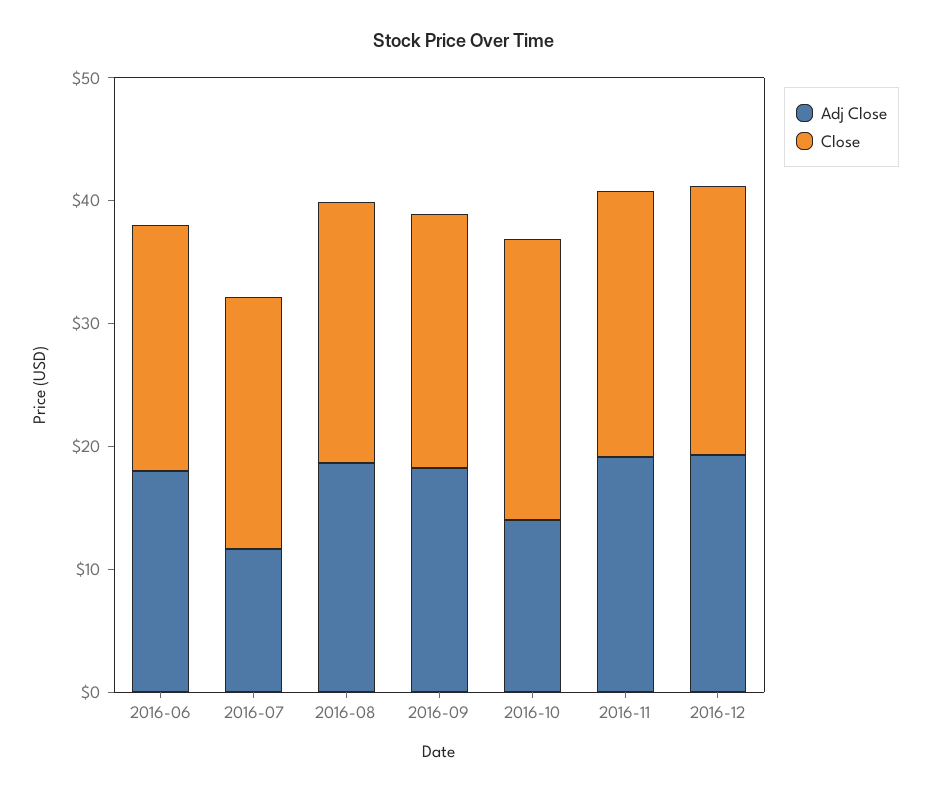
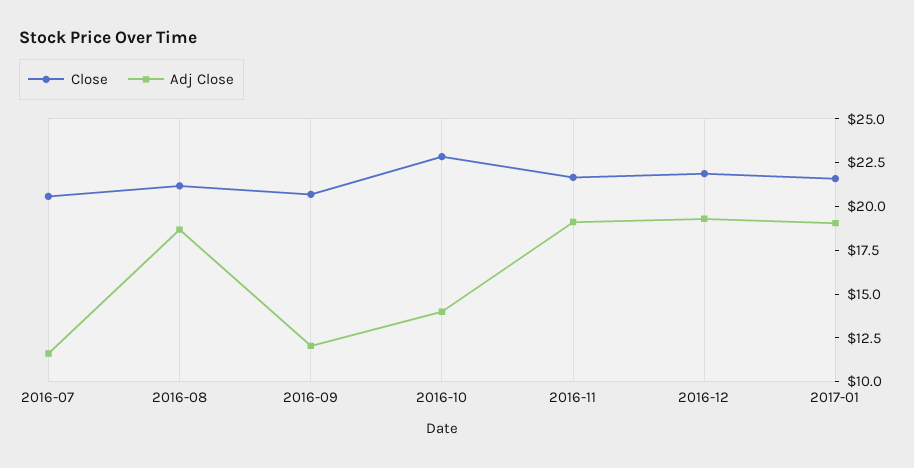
Adj Close, 2016-06: 18 -> none
Close, 2016-06: 20 -> none
Adj Close, 2016-09: 18 -> 12
Close, 2017-01: none -> 21.5
Adj Close, 2017-01: none -> 19

